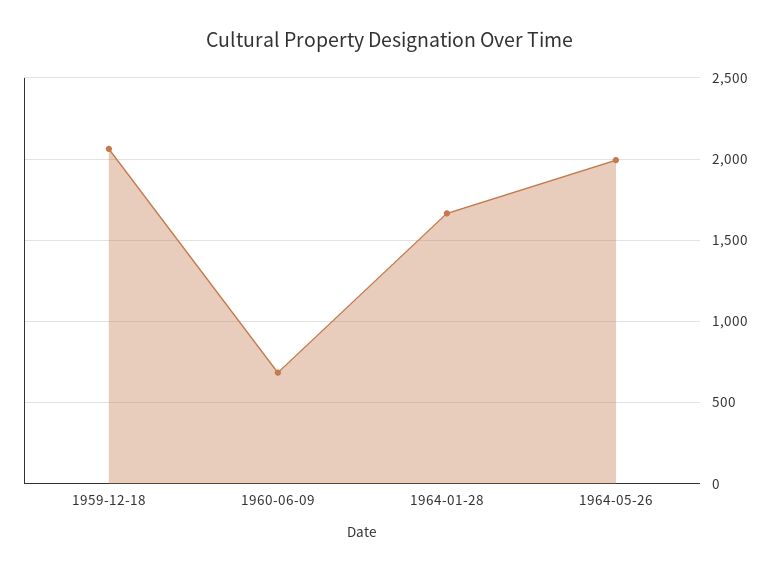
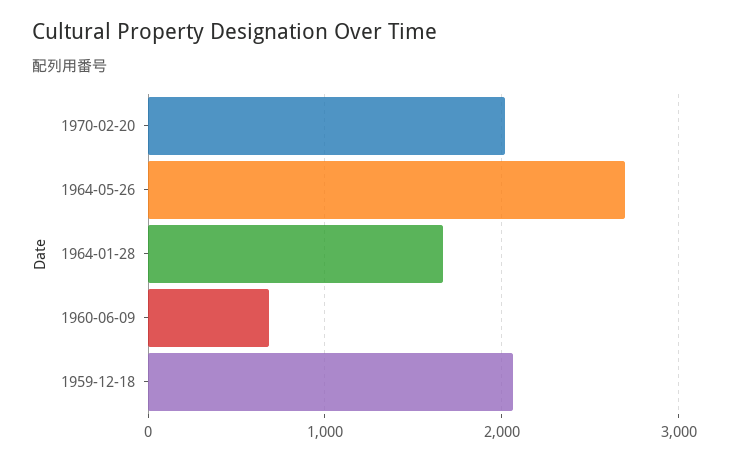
1964-05-26: 2000 -> 2700
1970-02-20: none -> 2000

